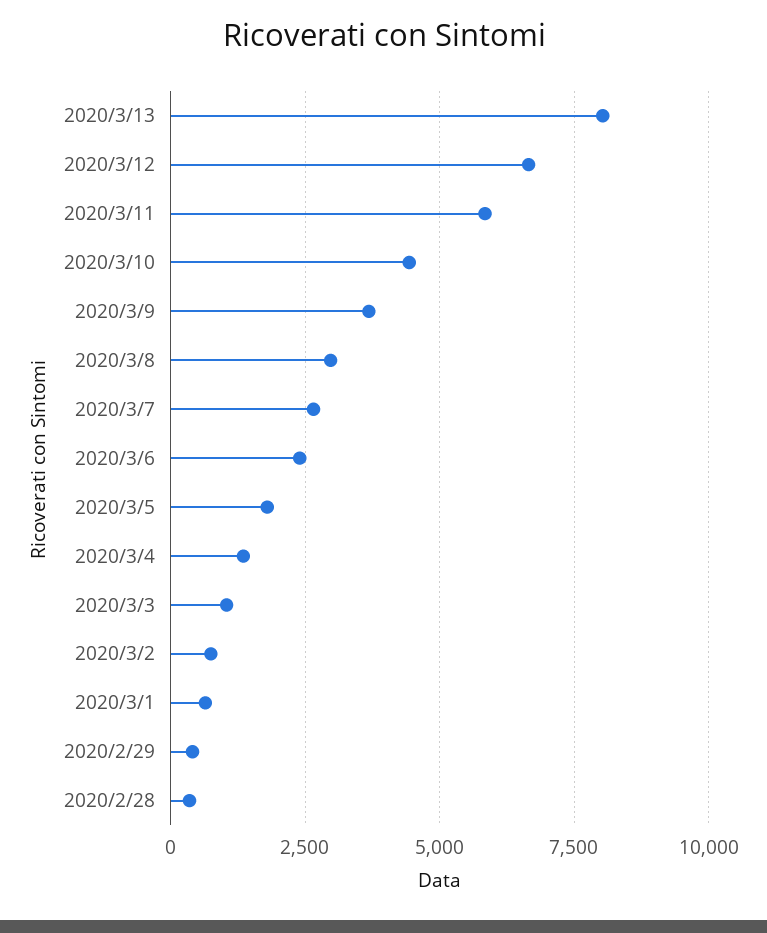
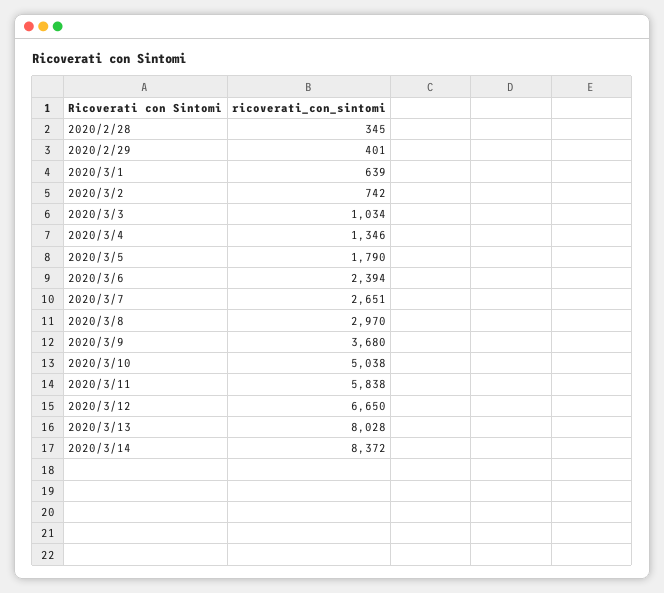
2020/3/10: 4500 -> 5038
2020/3/14: none -> 8372

